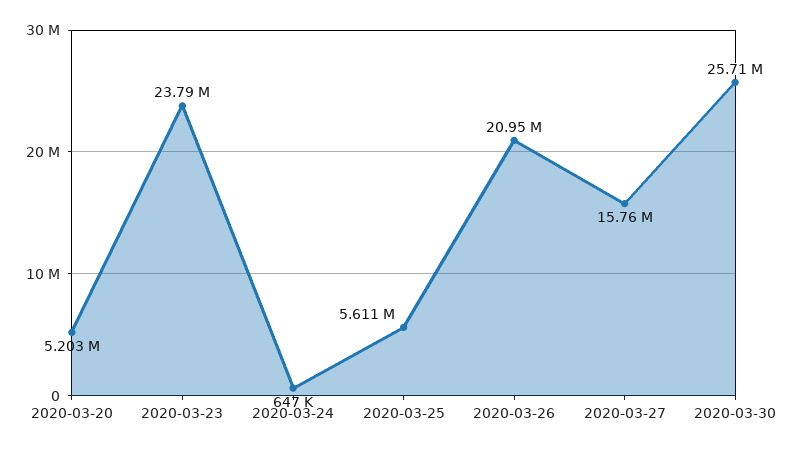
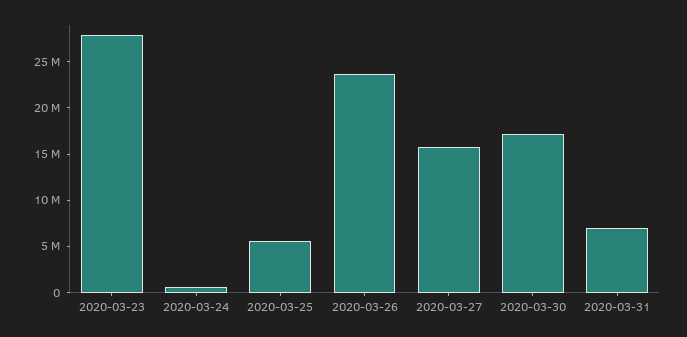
2020-03-20: 5203000 -> none
2020-03-23: 23790000 -> 28000000
2020-03-26: 20950000 -> 24000000
2020-03-30: 25710000 -> 17000000
2020-03-31: none -> 7000000

